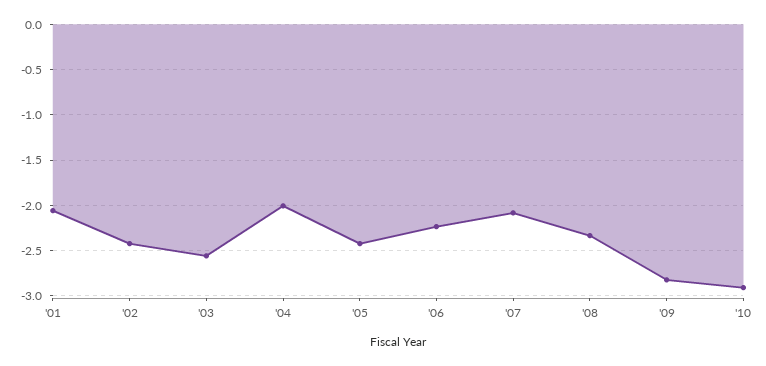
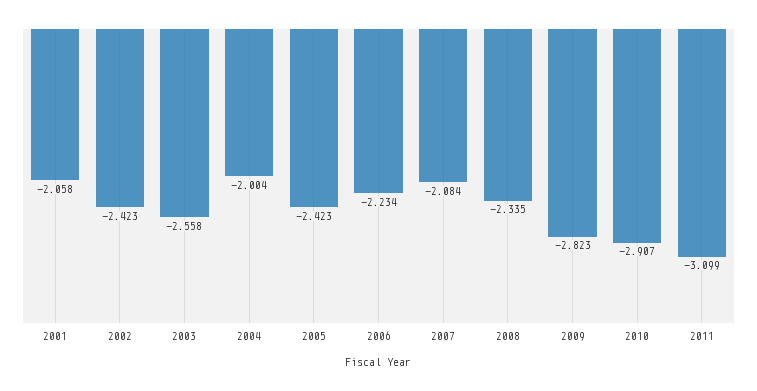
2011: none -> -3.099

